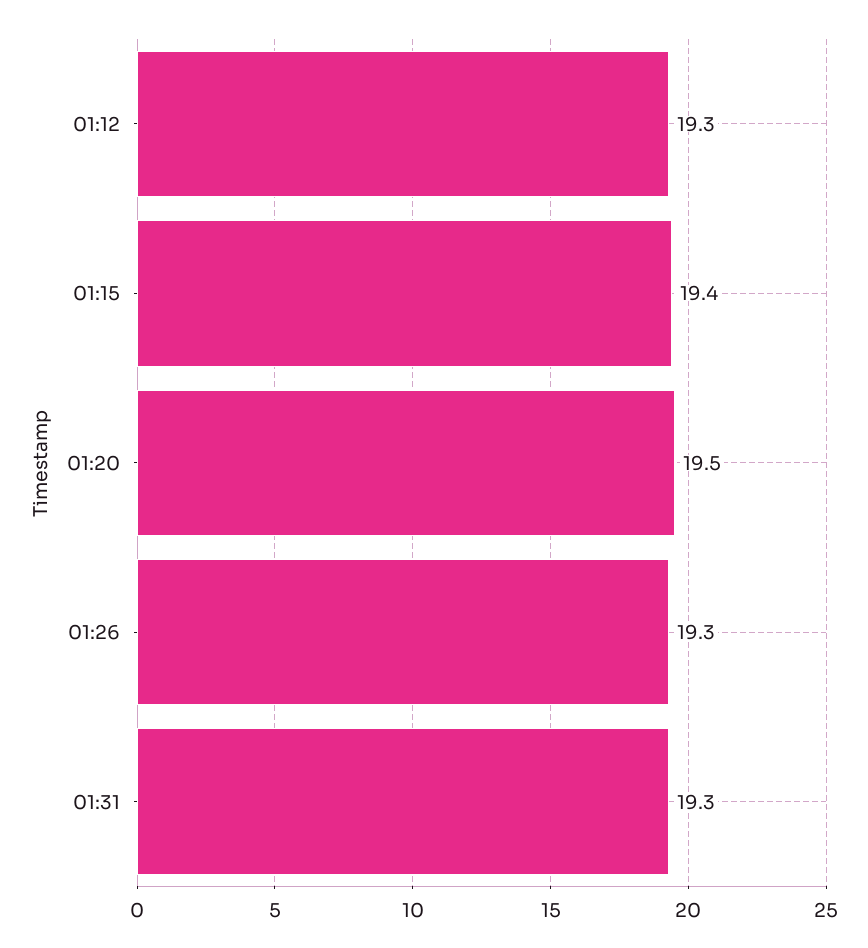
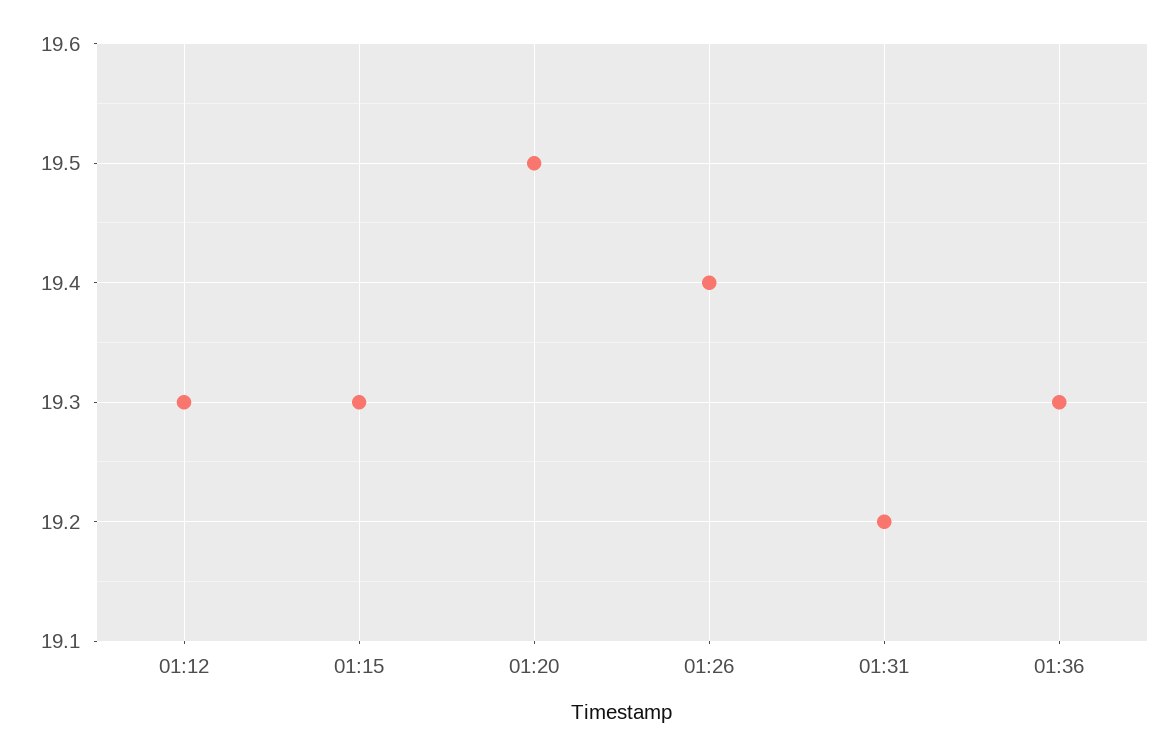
01:15: 19.4 -> 19.3
01:26: 19.3 -> 19.4
01:31: 19.3 -> 19.2
01:36: none -> 19.3

